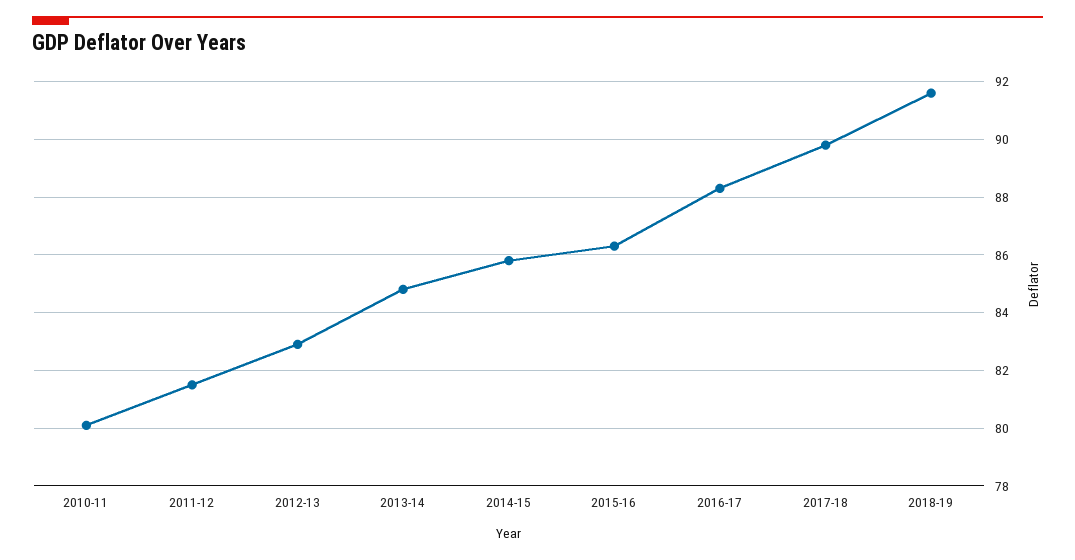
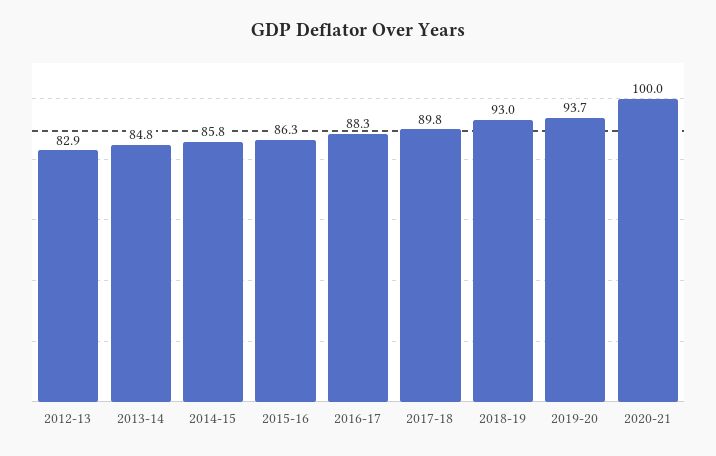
2010-11: 80 -> none
2011-12: 81.5 -> none
2018-19: 91.5 -> 93
2019-20: none -> 93.7
2020-21: none -> 100

